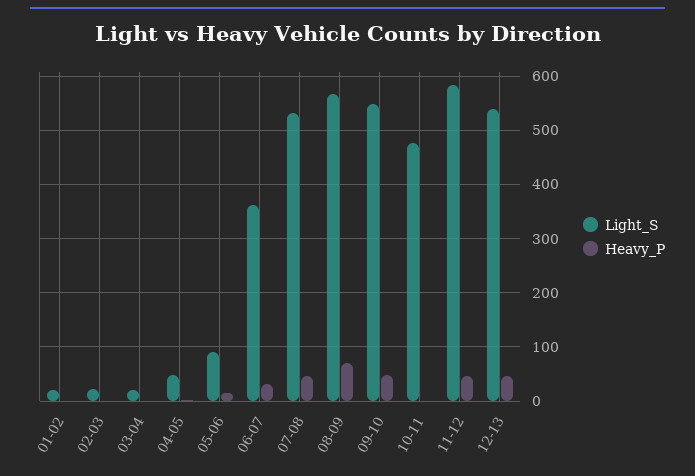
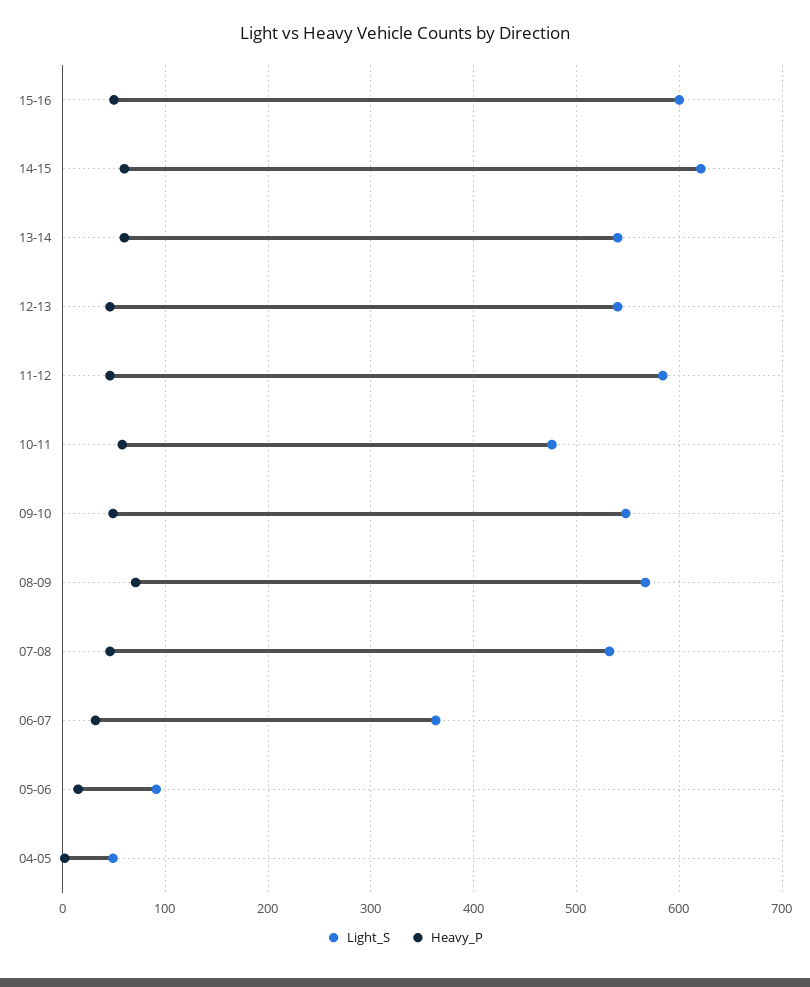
Light_S, 01-02: 20 -> none
Heavy_P, 01-02: 0 -> none
Light_S, 02-03: 20 -> none
Heavy_P, 02-03: 0 -> none
Light_S, 03-04: 20 -> none
Heavy_P, 03-04: 0 -> none
Heavy_P, 10-11: 0 -> 60
Light_S, 15-16: none -> 600
Heavy_P, 15-16: none -> 50
Light_S, 14-15: none -> 620
Heavy_P, 14-15: none -> 60
Light_S, 13-14: none -> 540
Heavy_P, 13-14: none -> 60

